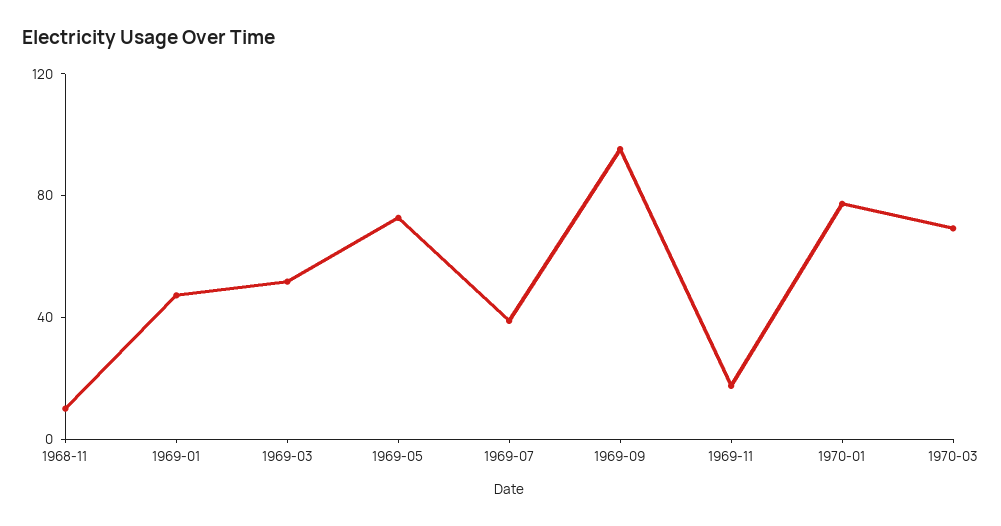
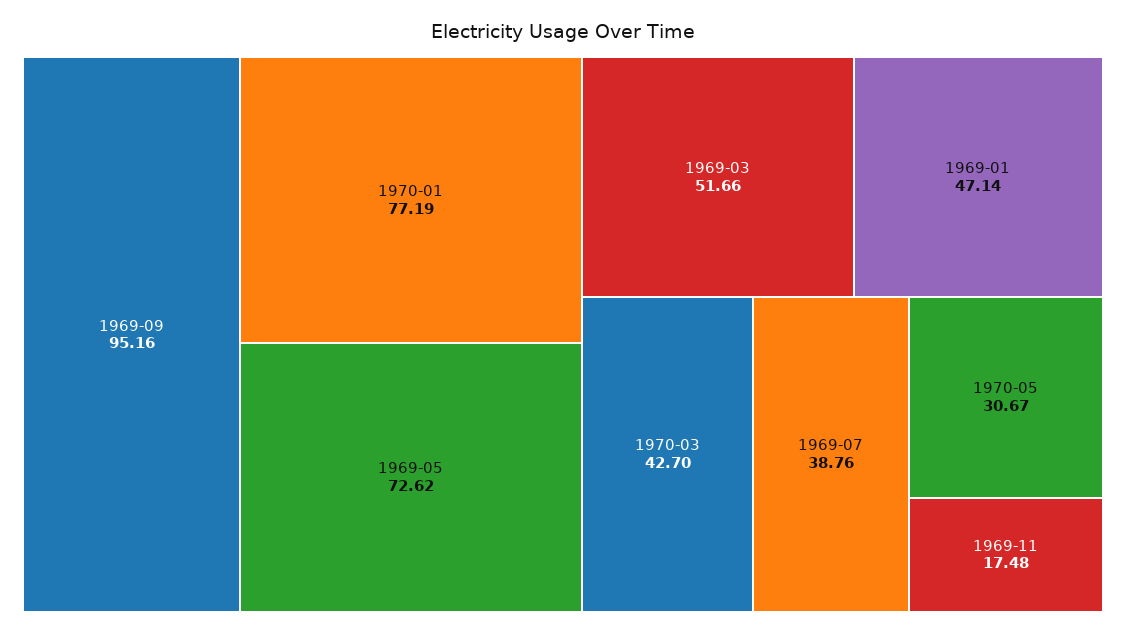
1968-11: 10 -> none
1970-03: 70 -> 42.7
1970-05: none -> 30.67

